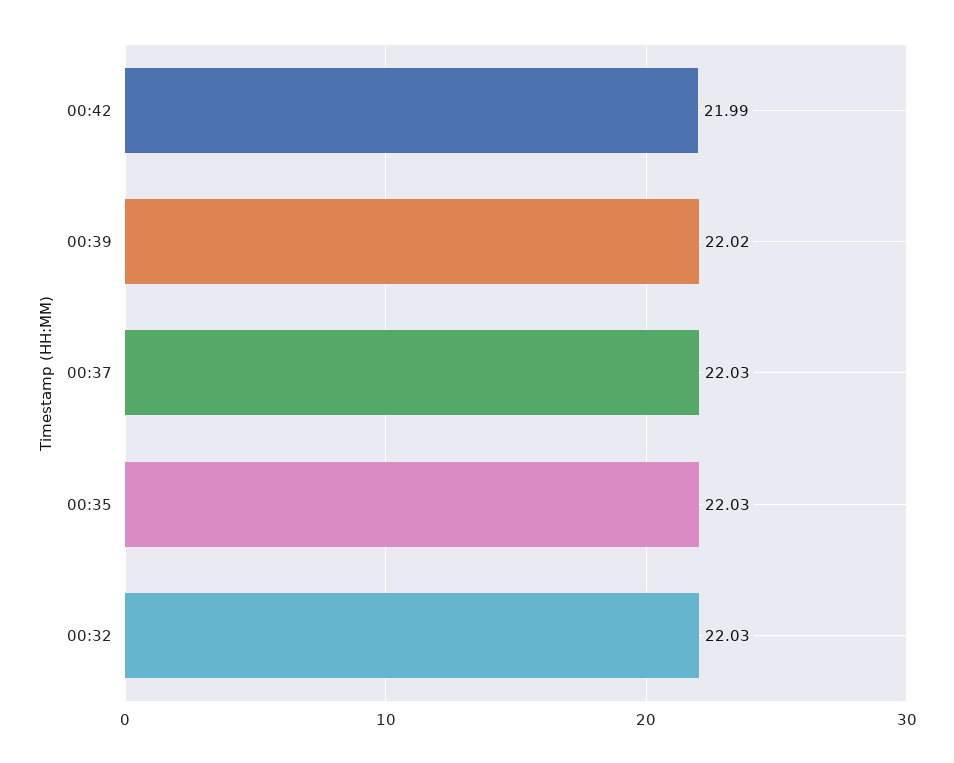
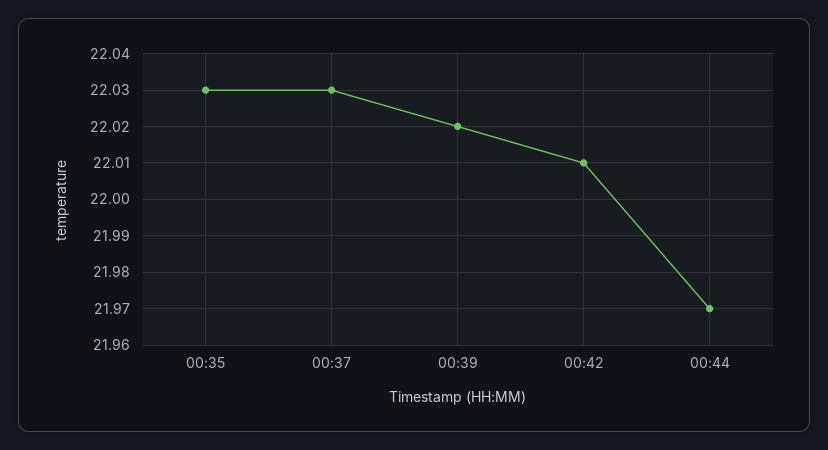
00:42: 21.99 -> 22.01
00:32: 22.03 -> none
00:44: none -> 21.97

